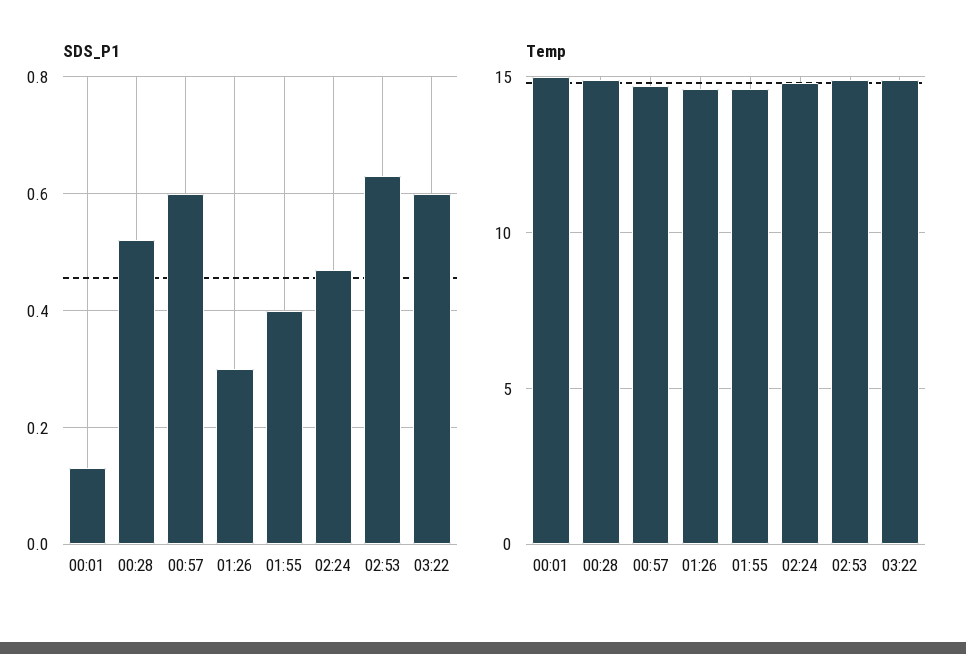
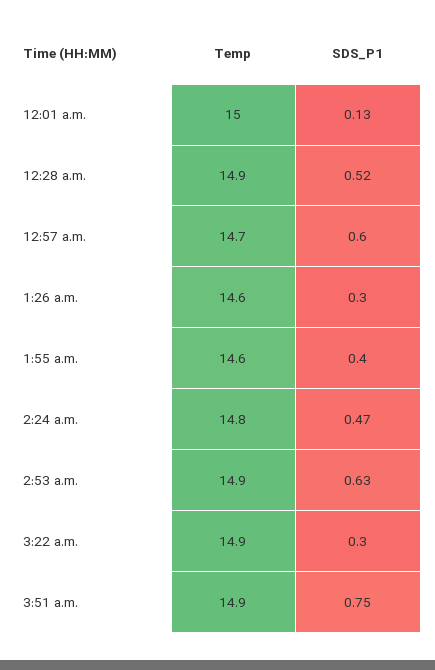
SDS_P1, 03:22: 0.6 -> 0.3
Temp, 3:51 a.m.: none -> 14.9
SDS_P1, 3:51 a.m.: none -> 0.75

